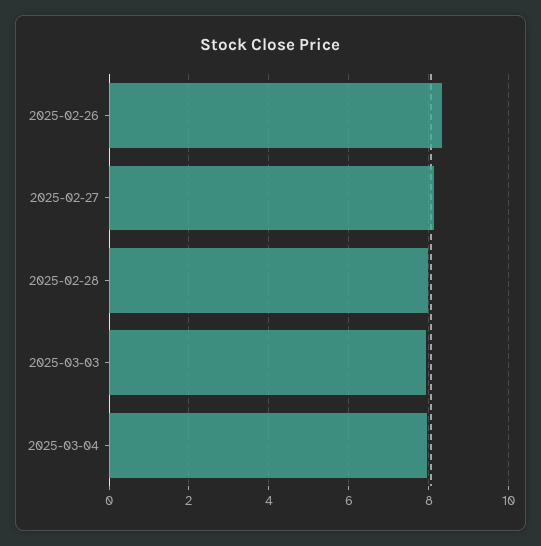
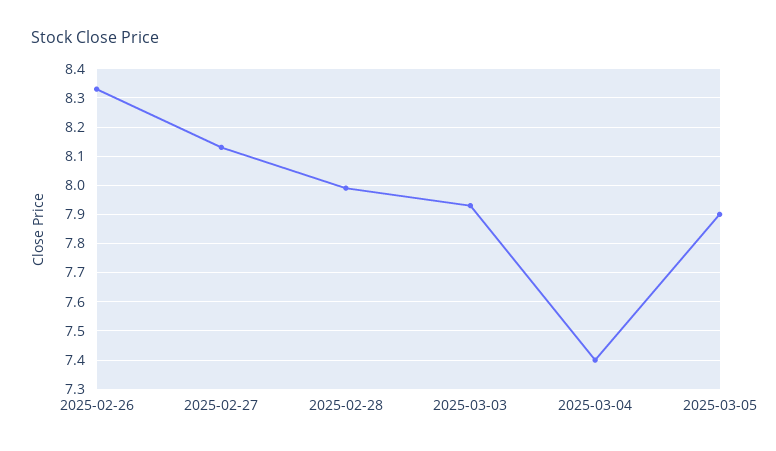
2025-03-04: 8 -> 7.4
2025-03-05: none -> 7.9

